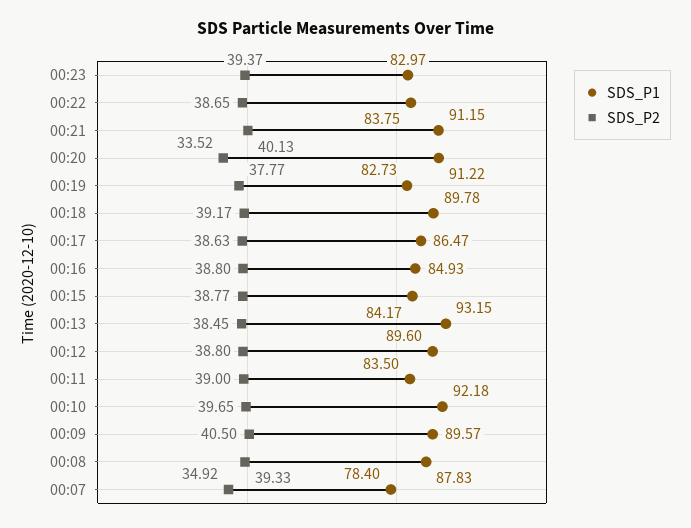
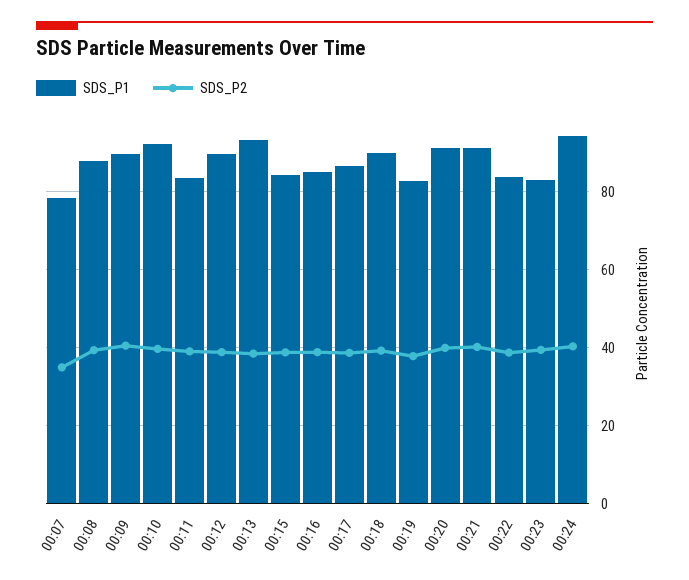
SDS_P2, 00:20: 33.52 -> 40
SDS_P1, 00:24: none -> 94
SDS_P2, 00:24: none -> 40

